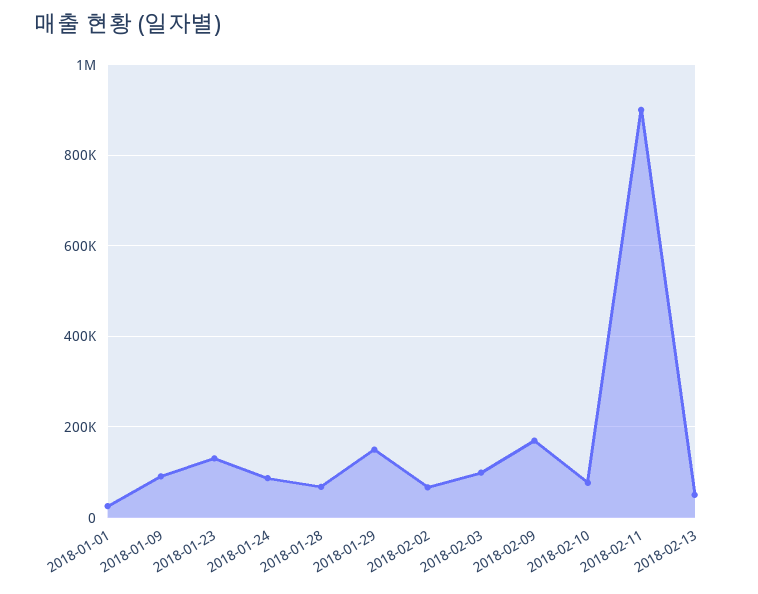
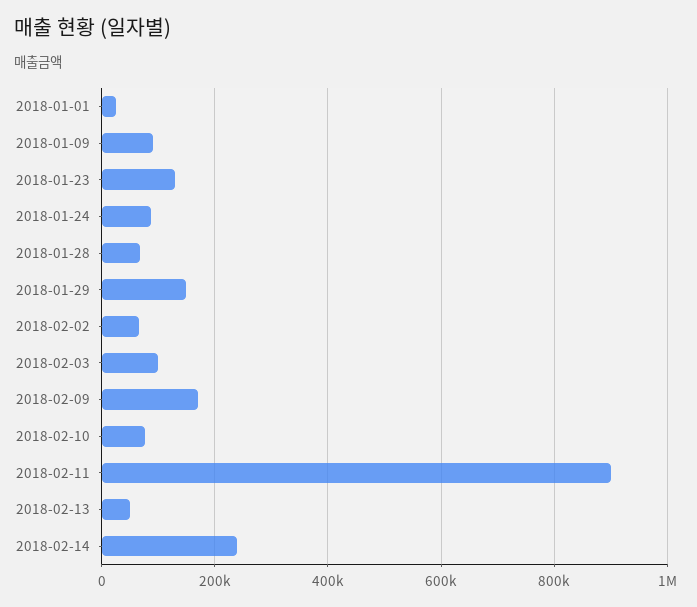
2018-02-14: none -> 240000

